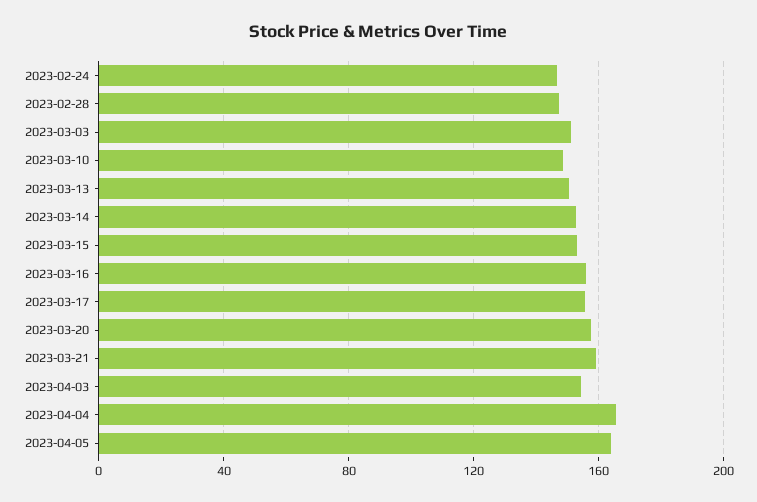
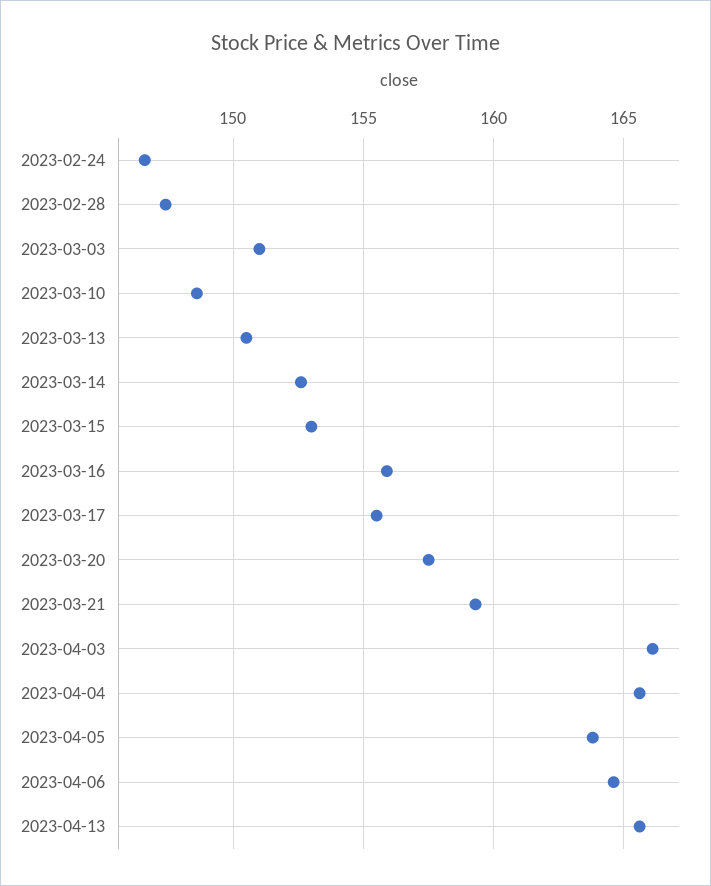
2023-04-03: 155 -> 166
2023-04-06: none -> 164.5
2023-04-13: none -> 165.5

